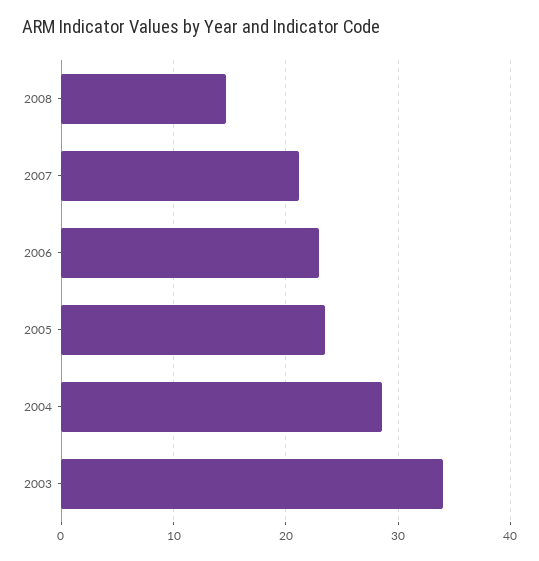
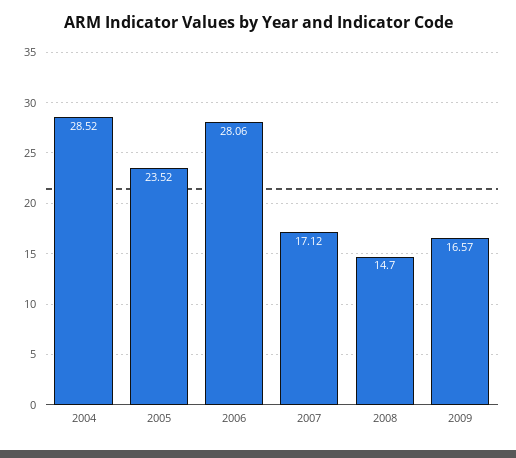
2007: 21 -> 17.12
2006: 23 -> 28.06
2003: 34 -> none
2009: none -> 16.57

